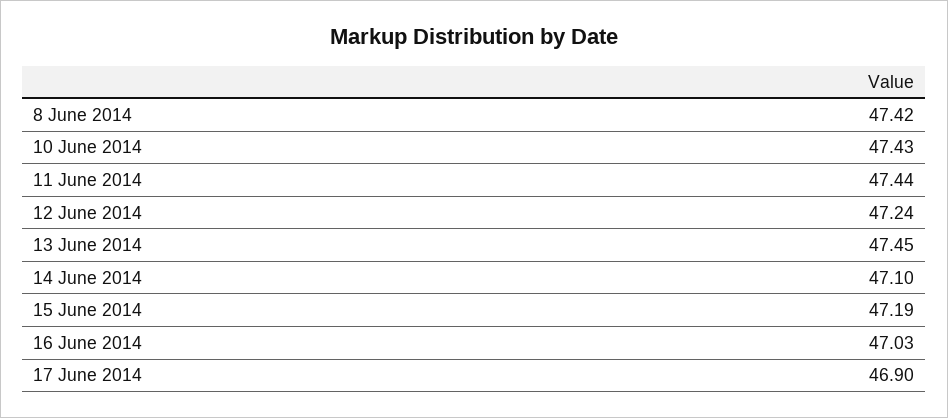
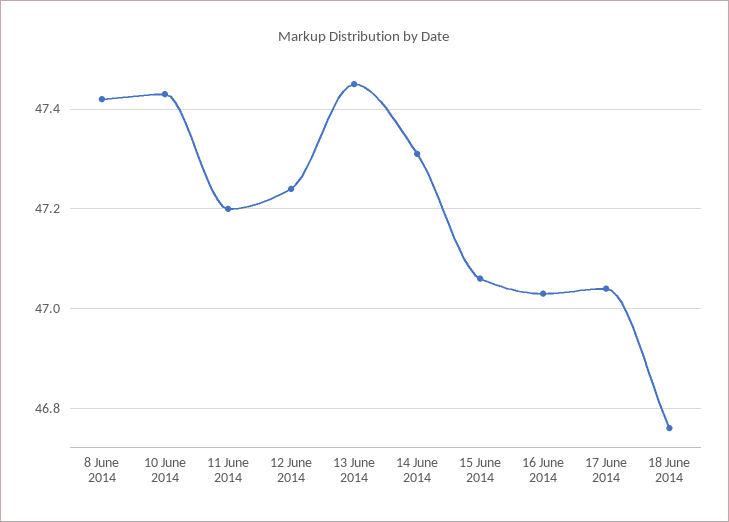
11 June 2014: 47.44 -> 47.2
14 June 2014: 47.1 -> 47.3
15 June 2014: 47.19 -> 47.05
17 June 2014: 46.9 -> 47.05
18 June 2014: none -> 46.75

